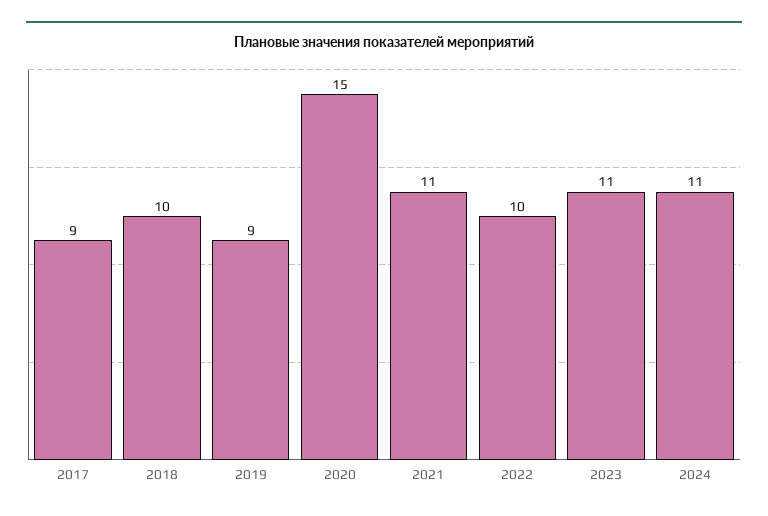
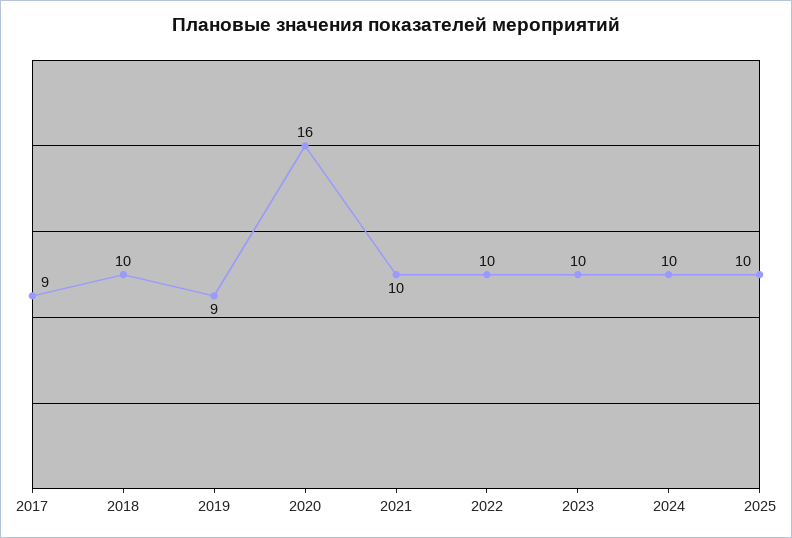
2020: 15 -> 16
2021: 11 -> 10
2023: 11 -> 10
2024: 11 -> 10
2025: none -> 10

